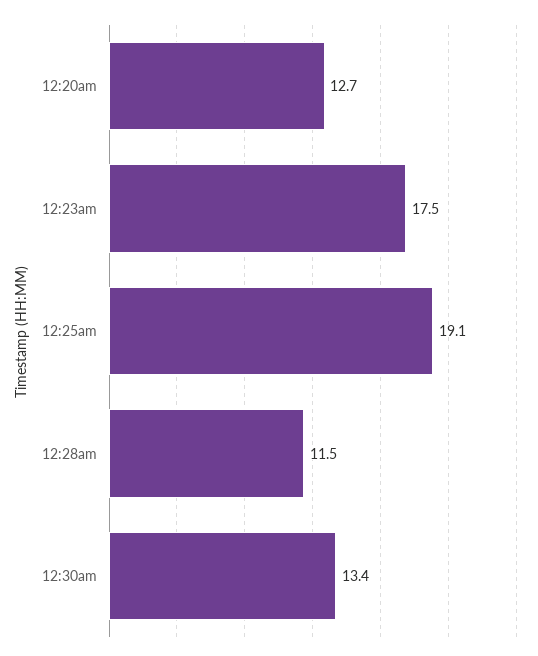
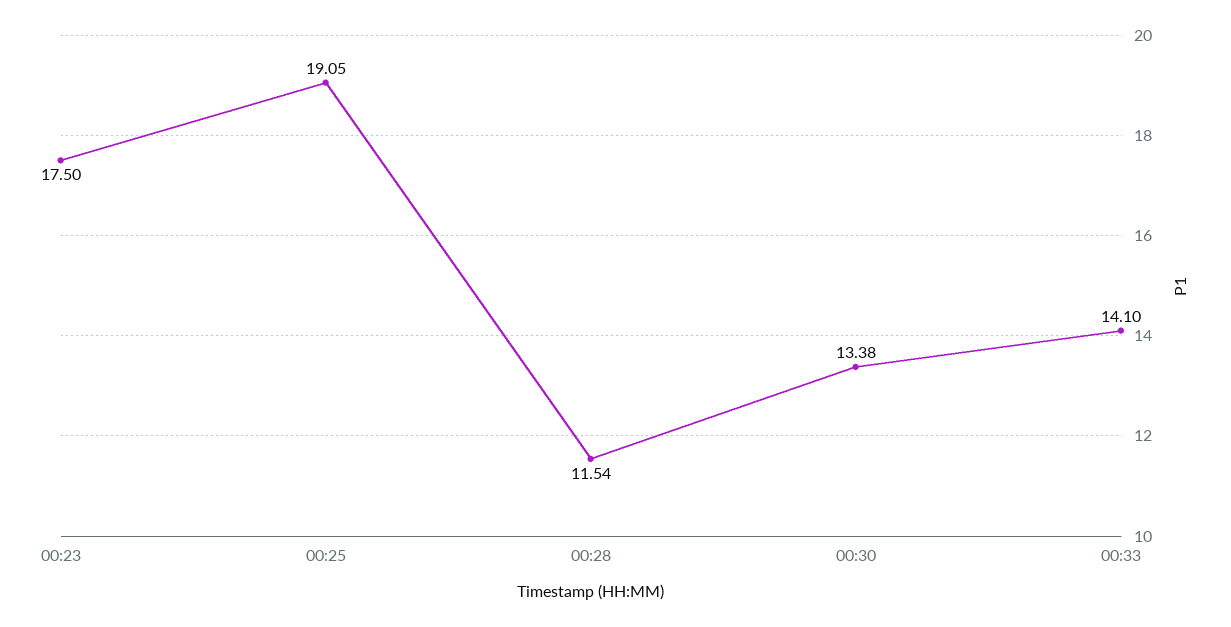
12:20am: 12.7 -> none
00:33: none -> 14.1

